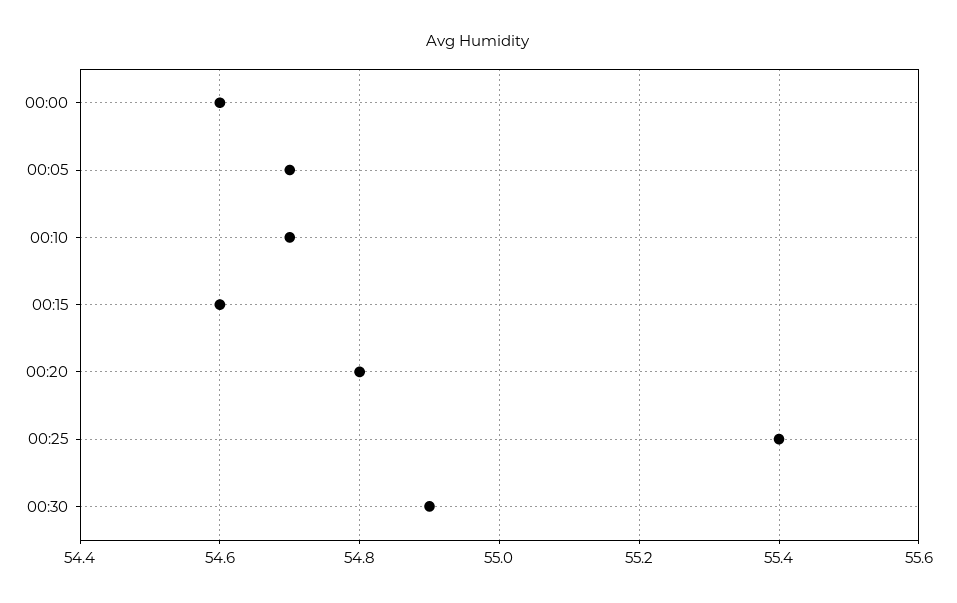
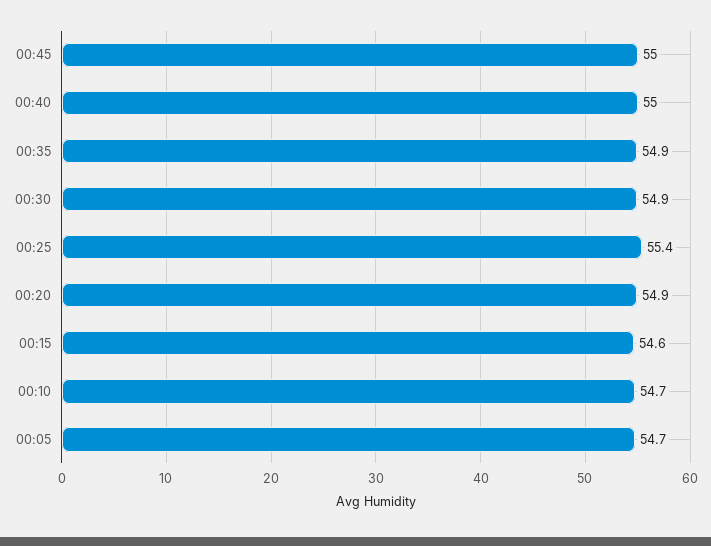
00:00: 54.6 -> none
00:20: 54.8 -> 54.9
00:45: none -> 55
00:40: none -> 55
00:35: none -> 54.9

